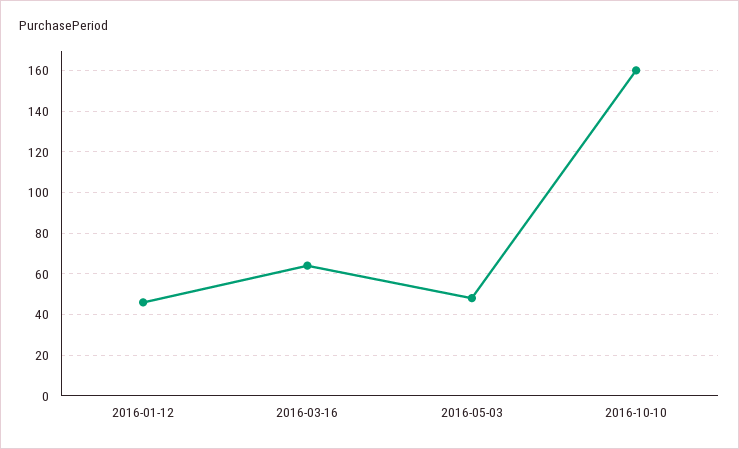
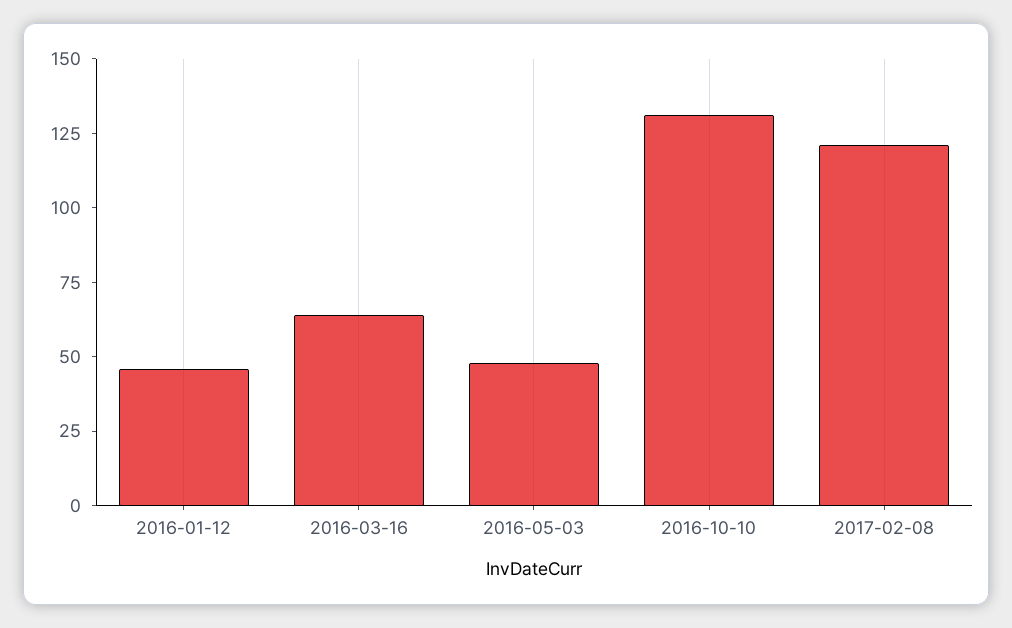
2016-10-10: 160 -> 130
2017-02-08: none -> 120

